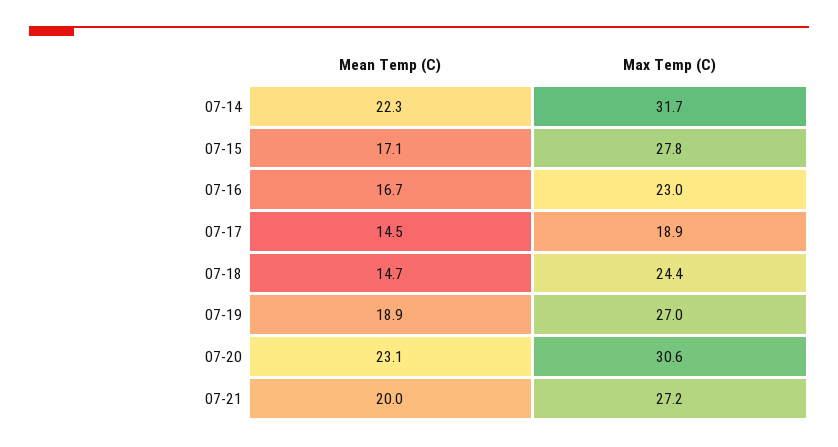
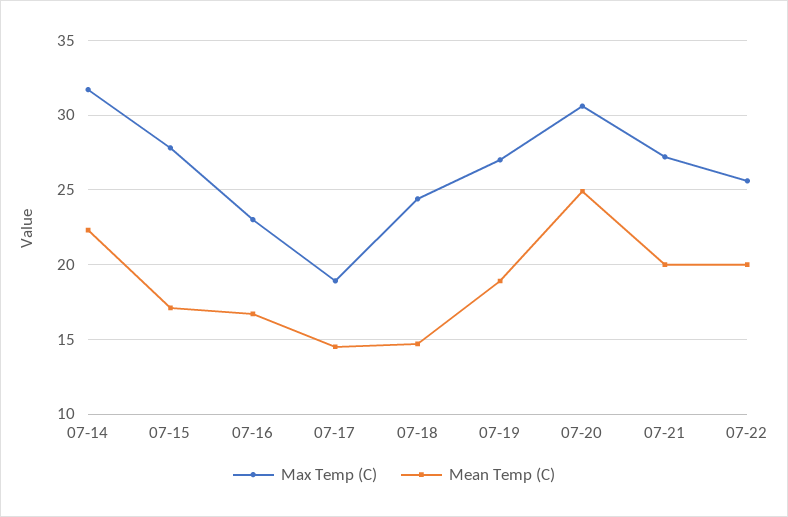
Mean Temp (C), 07-20: 23.1 -> 25
Max Temp (C), 07-22: none -> 25.5
Mean Temp (C), 07-22: none -> 20

